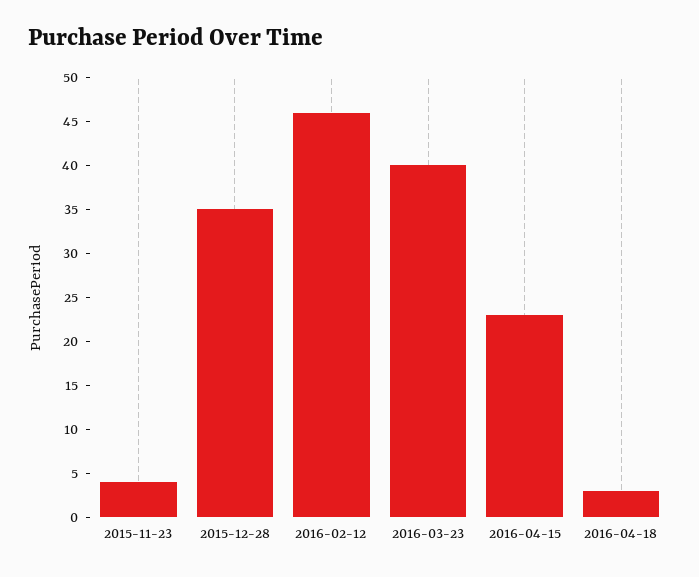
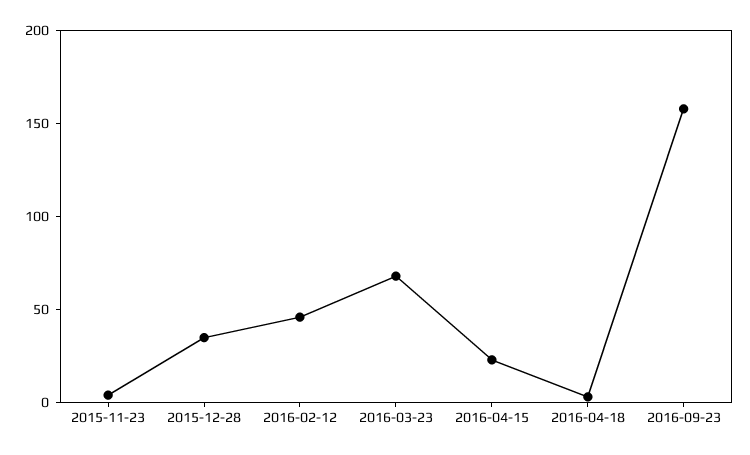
2016-03-23: 40 -> 70
2016-09-23: none -> 160

